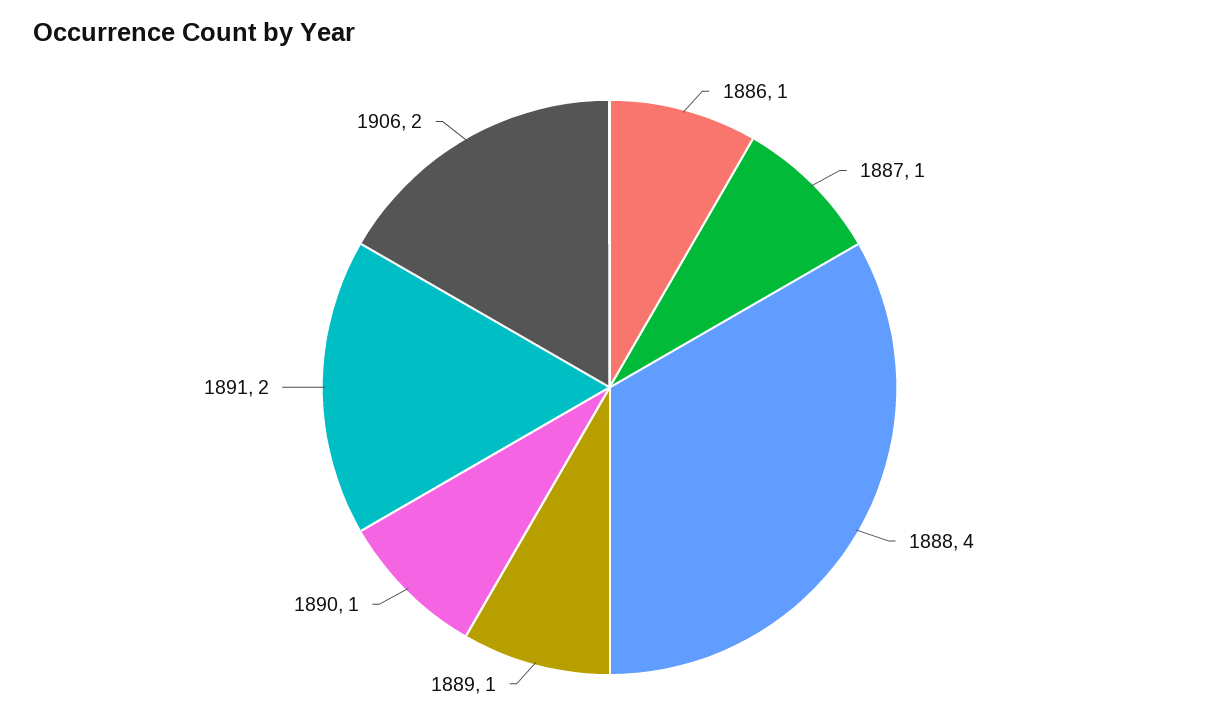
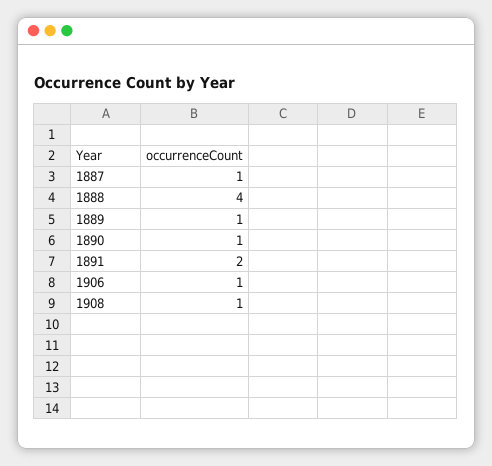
1886: 1 -> none
1906: 2 -> 1
1908: none -> 1

